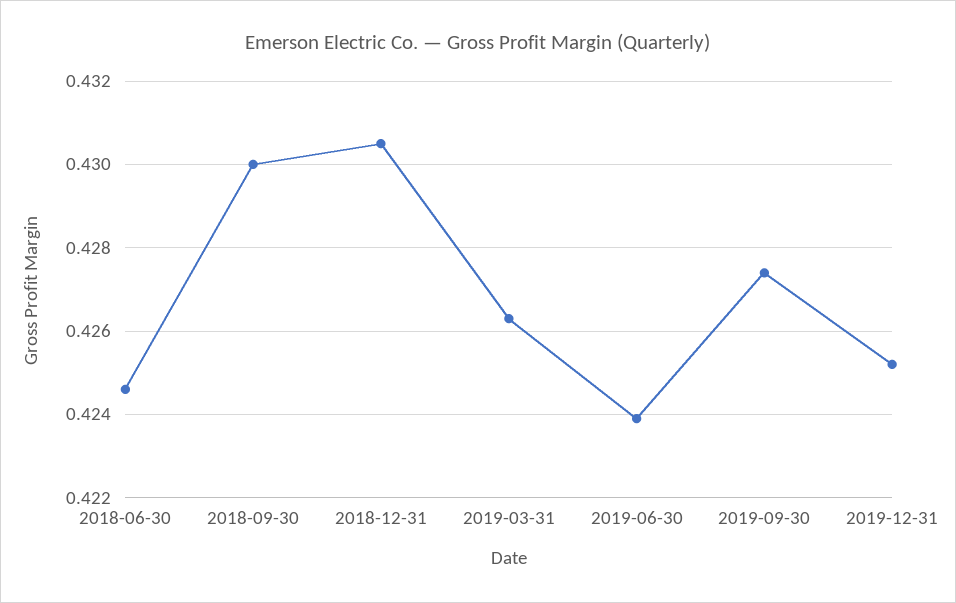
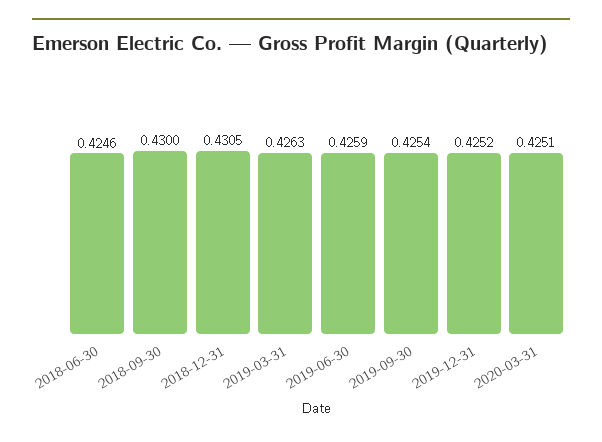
2019-06-30: 0.424 -> 0.4259
2019-09-30: 0.4275 -> 0.4254
2020-03-31: none -> 0.4251

